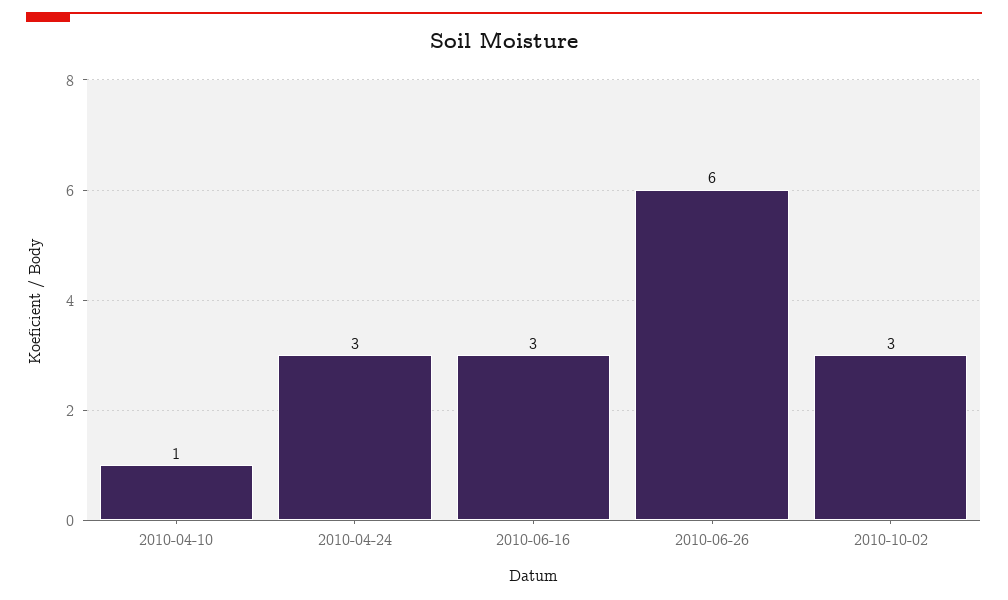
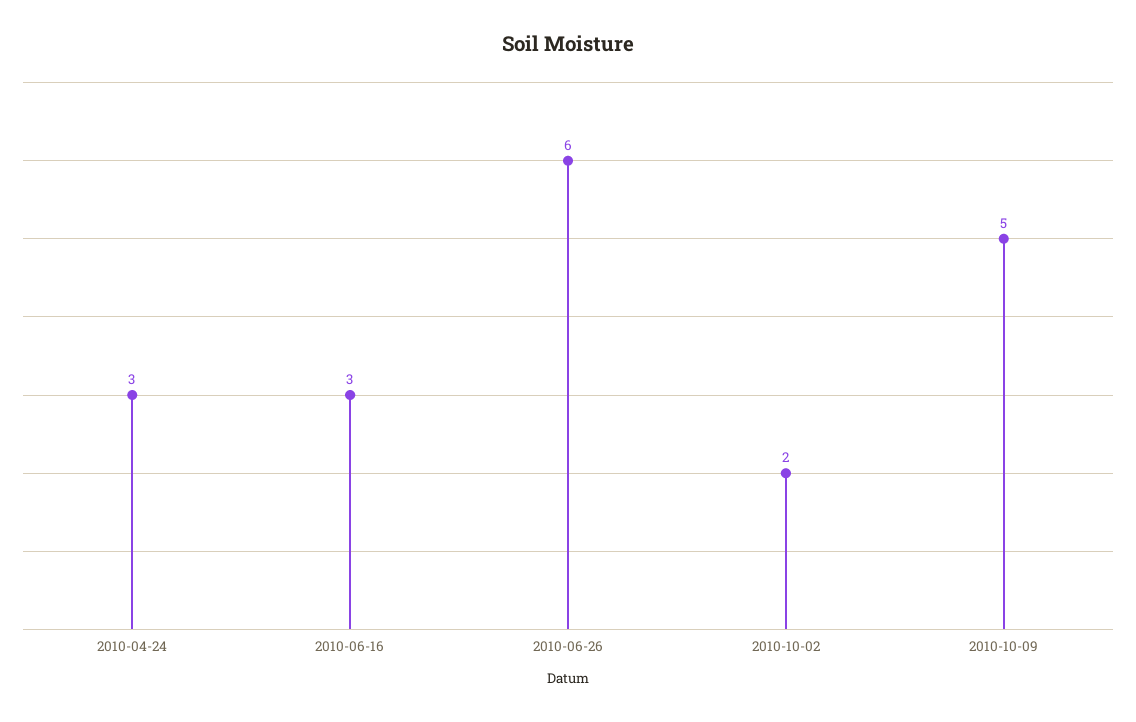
2010-04-10: 1 -> none
2010-10-02: 3 -> 2
2010-10-09: none -> 5

